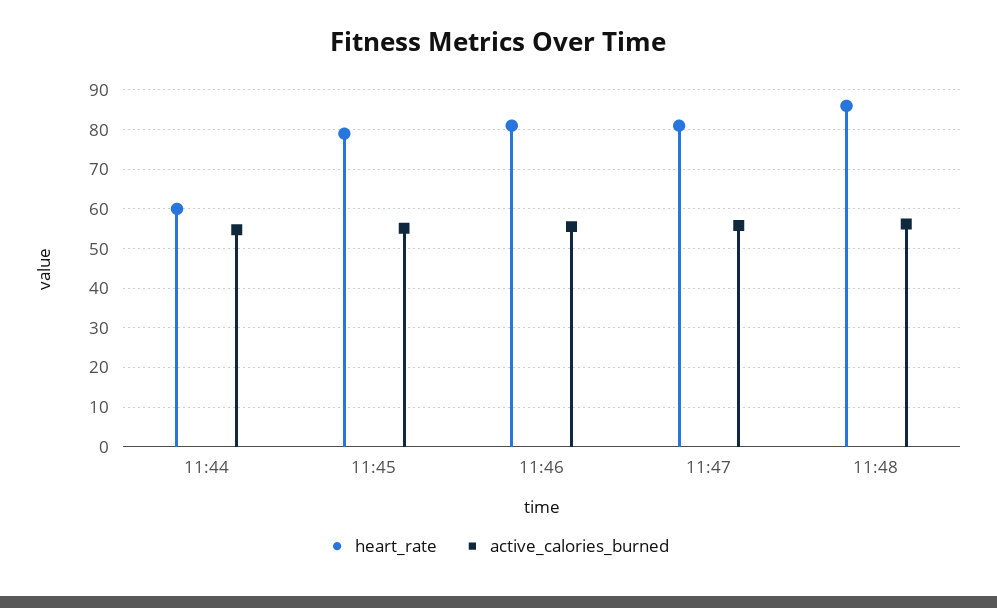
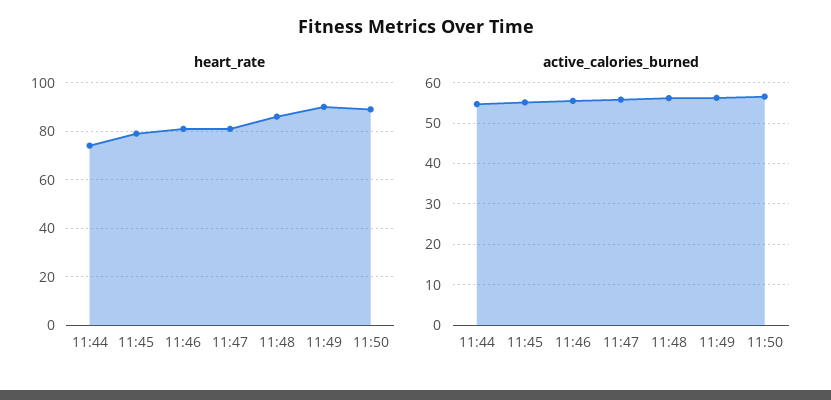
heart_rate, 11:44: 60 -> 75
heart_rate, 11:49: none -> 90
heart_rate, 11:50: none -> 90
active_calories_burned, 11:49: none -> 56
active_calories_burned, 11:50: none -> 56

